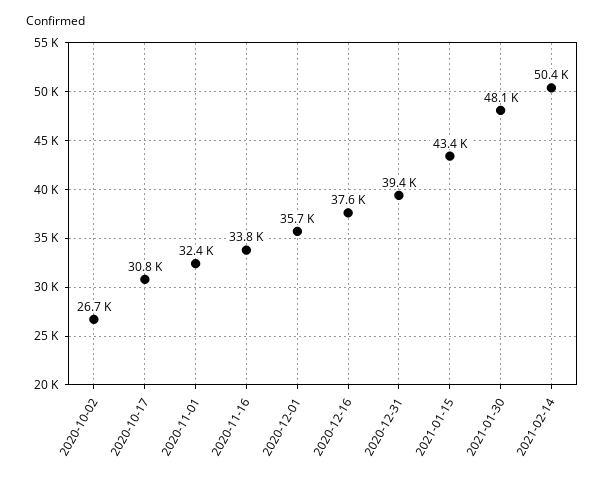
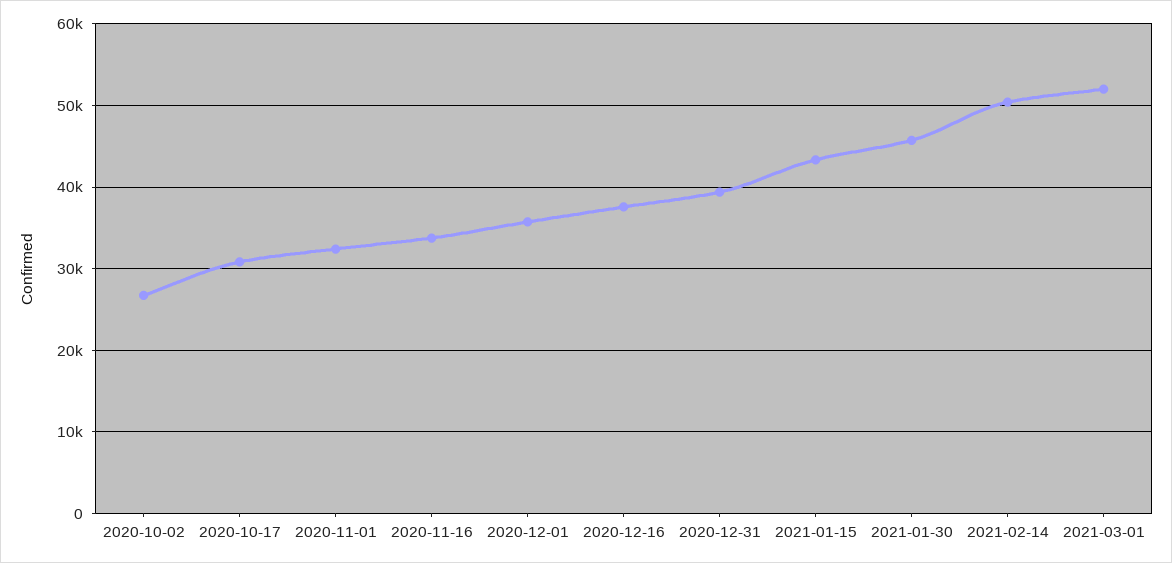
2021-01-30: 48100 -> 46000
2021-03-01: none -> 52000

